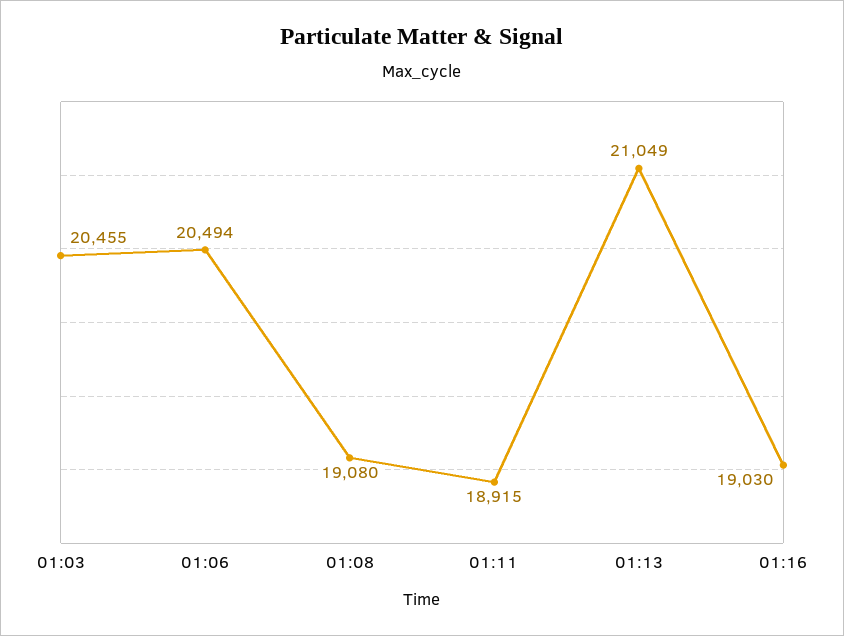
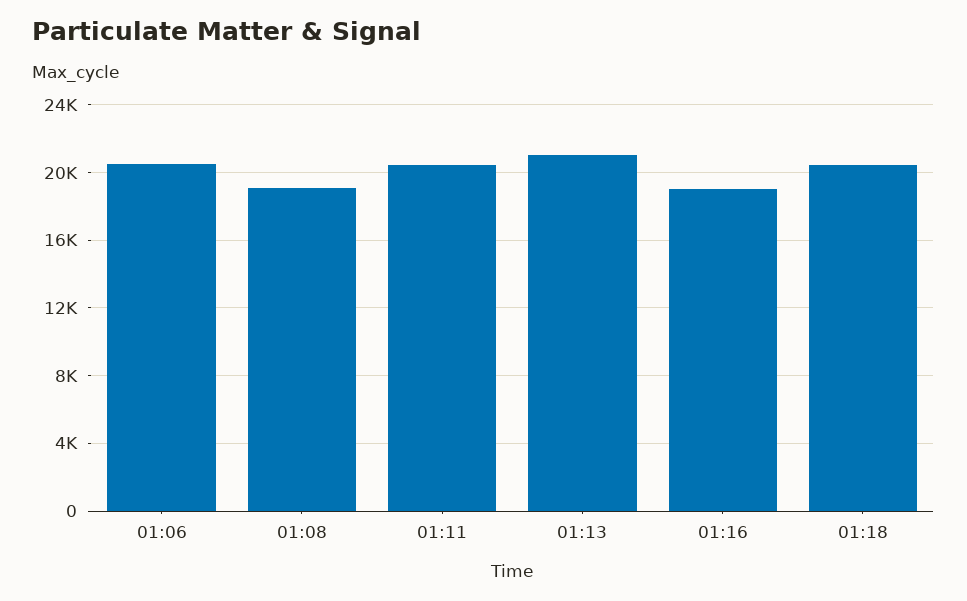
01:03: 20455 -> none
01:11: 18915 -> 20500
01:18: none -> 20500

